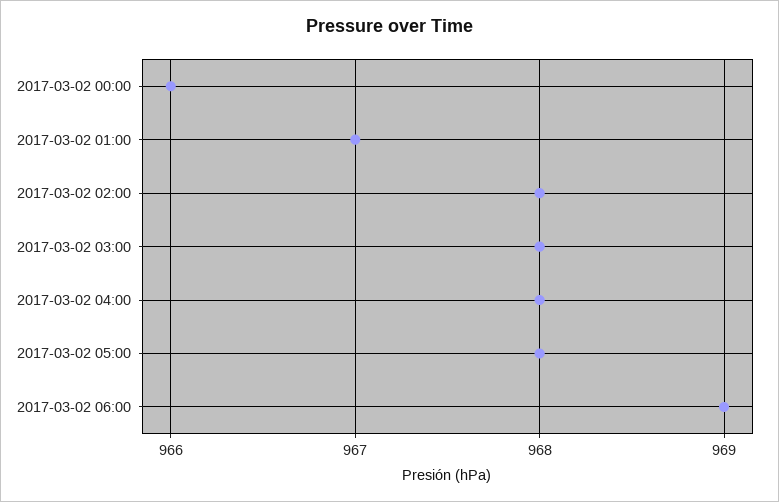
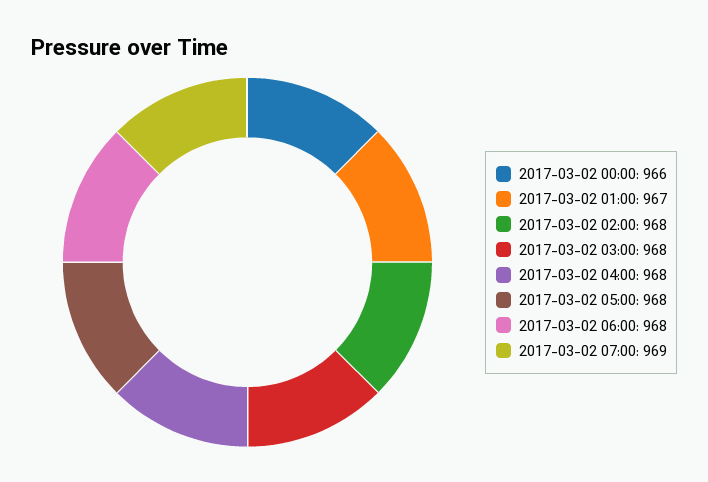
2017-03-02 06:00: 969 -> 968
2017-03-02 07:00: none -> 969

